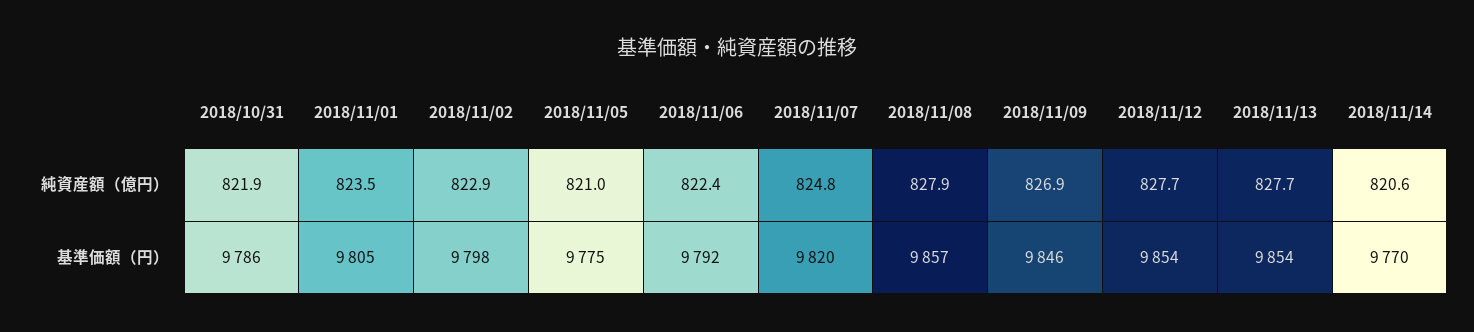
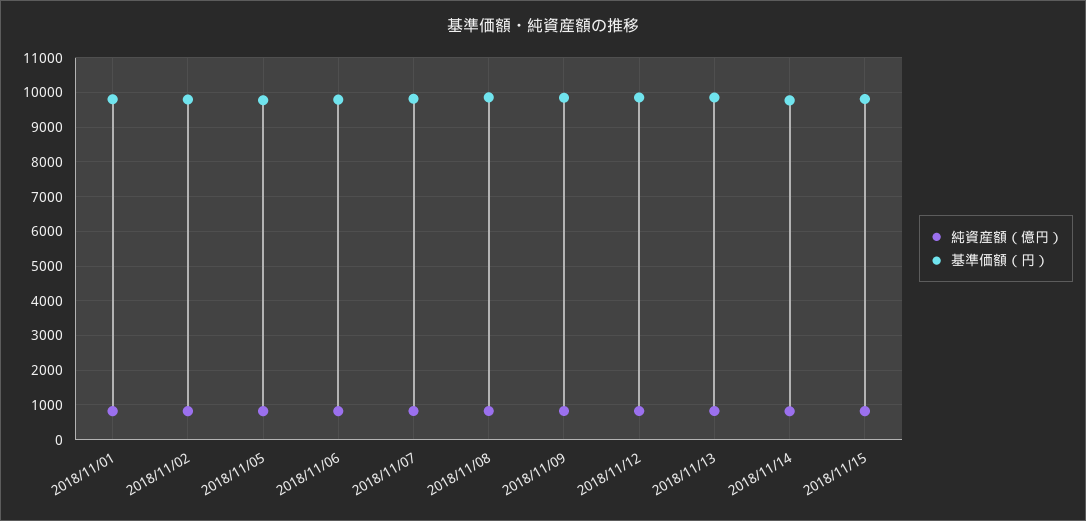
純資産額（億円）, 2018/10/31: 821.9 -> none
基準価額（円）, 2018/10/31: 9786 -> none
純資産額（億円）, 2018/11/15: none -> 800
基準価額（円）, 2018/11/15: none -> 9800

